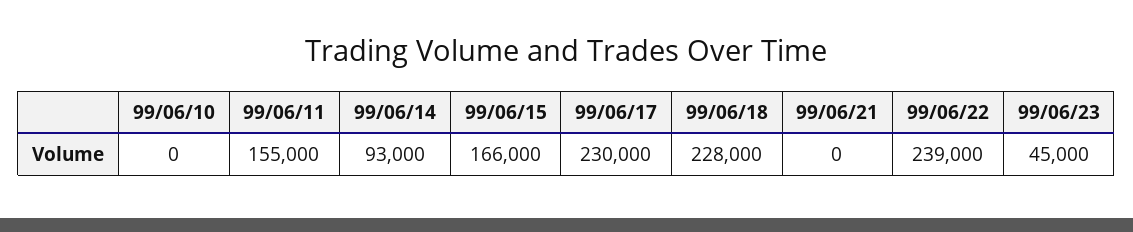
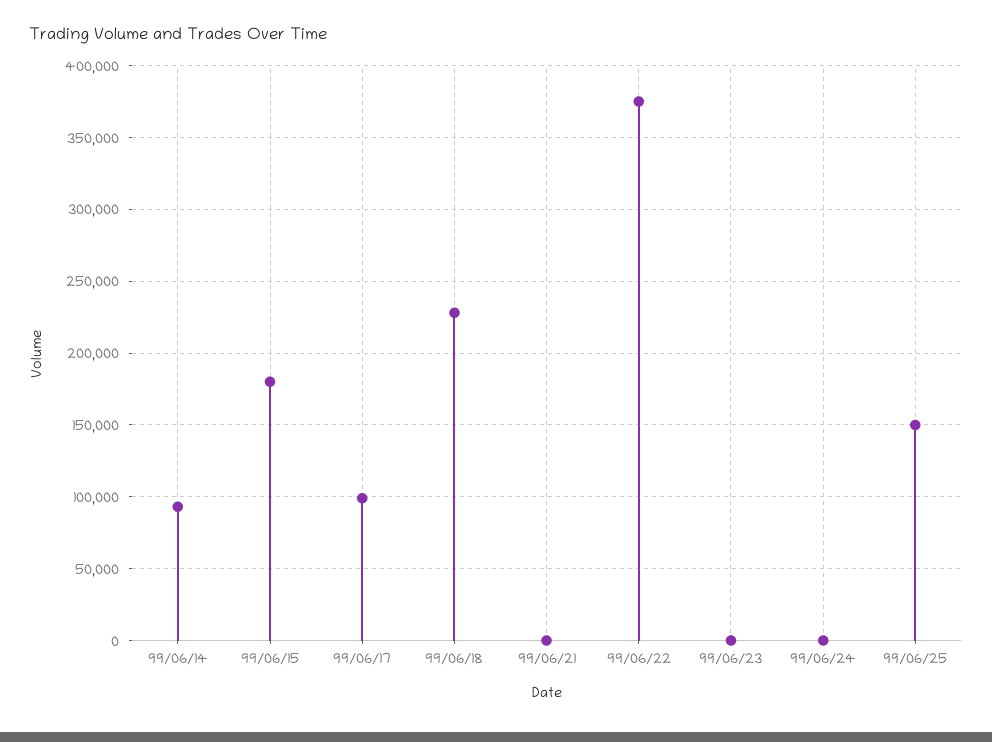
99/06/10: 0 -> none
99/06/11: 155000 -> none
99/06/15: 166000 -> 180000
99/06/17: 230000 -> 100000
99/06/22: 239000 -> 375000
99/06/23: 45000 -> 0
99/06/24: none -> 0
99/06/25: none -> 150000

